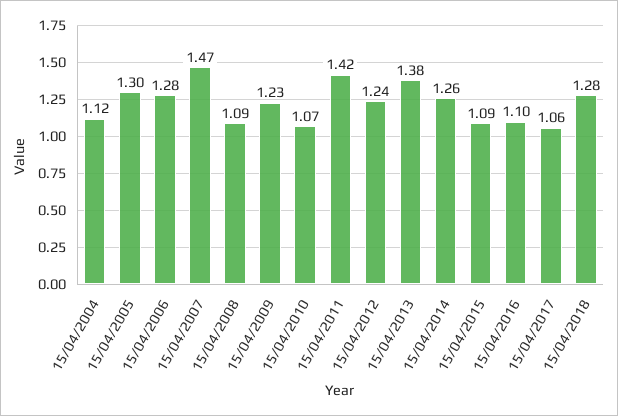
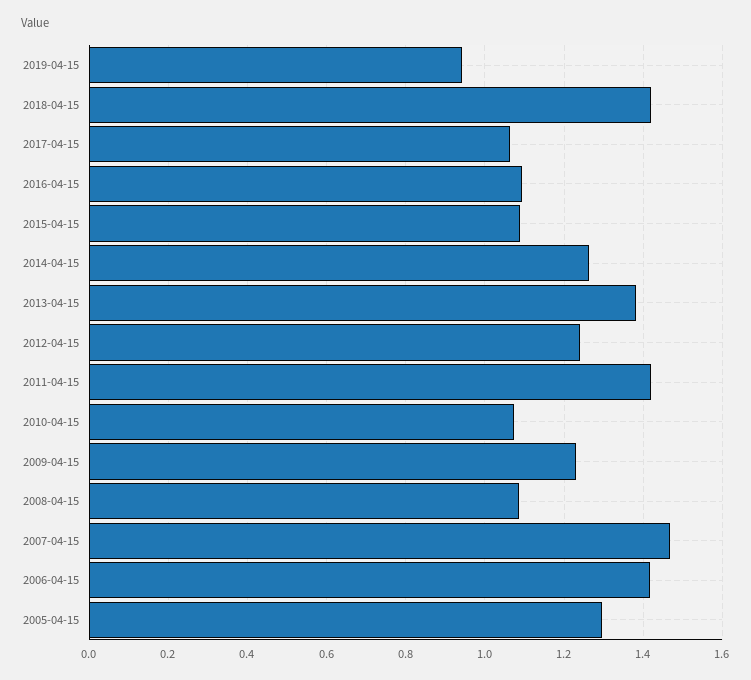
15/04/2004: 1.12 -> none
15/04/2006: 1.28 -> 1.42
15/04/2018: 1.28 -> 1.42
2019-04-15: none -> 0.94

